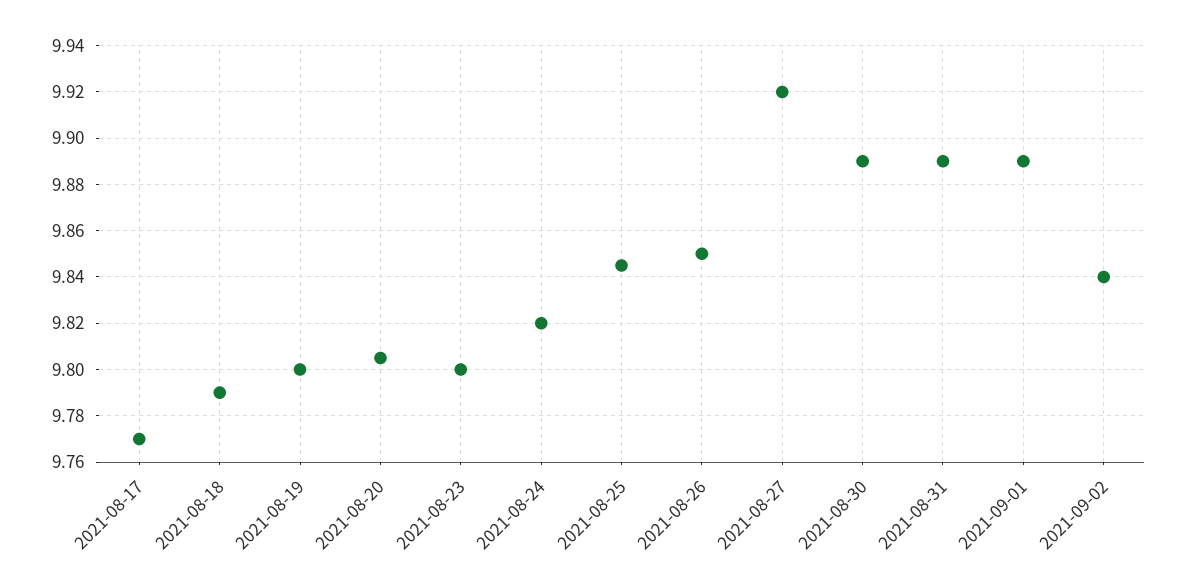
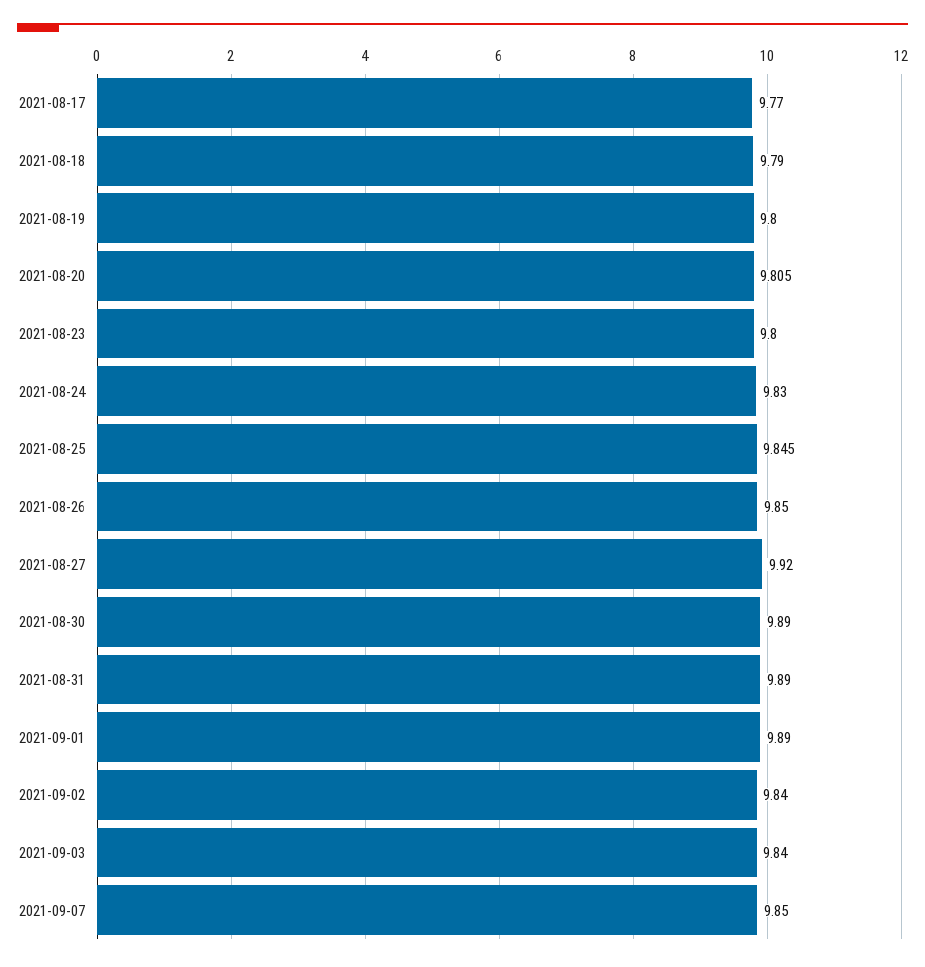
2021-08-24: 9.82 -> 9.83
2021-09-03: none -> 9.84
2021-09-07: none -> 9.85

